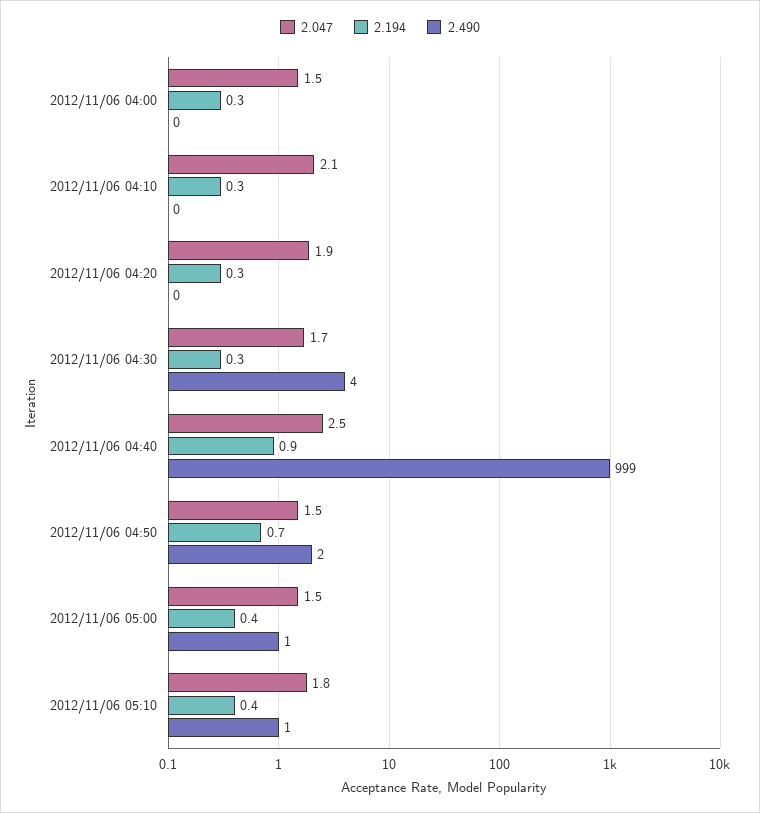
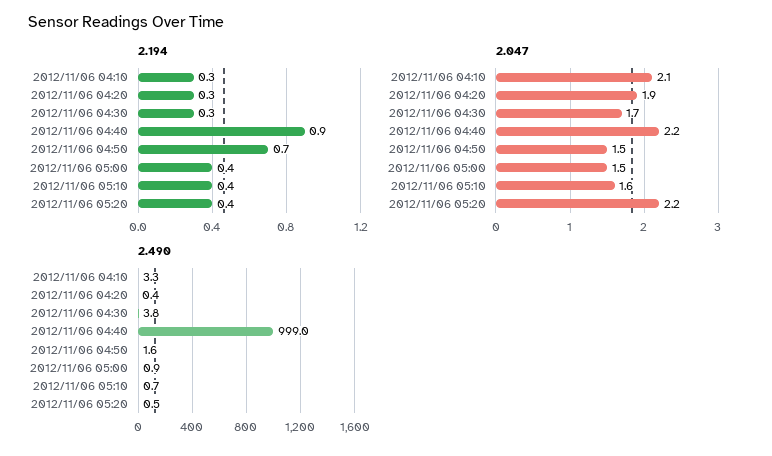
2.047, 2012/11/06 04:00: 1.5 -> none
2.194, 2012/11/06 04:00: 0.3 -> none
2.490, 2012/11/06 04:00: 0 -> none
2.490, 2012/11/06 04:10: 0 -> 3.3
2.047, 2012/11/06 04:40: 2.5 -> 2.2
2.047, 2012/11/06 05:10: 1.8 -> 1.6
2.194, 2012/11/06 05:20: none -> 0.4
2.047, 2012/11/06 05:20: none -> 2.2
2.490, 2012/11/06 05:20: none -> 0.5

